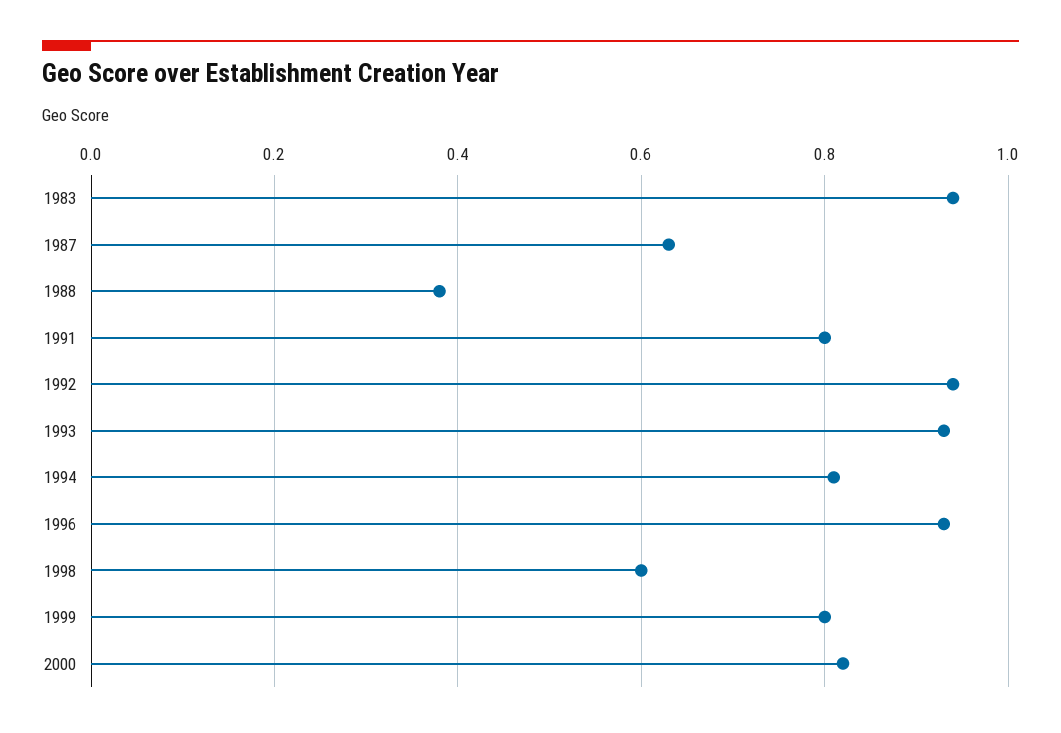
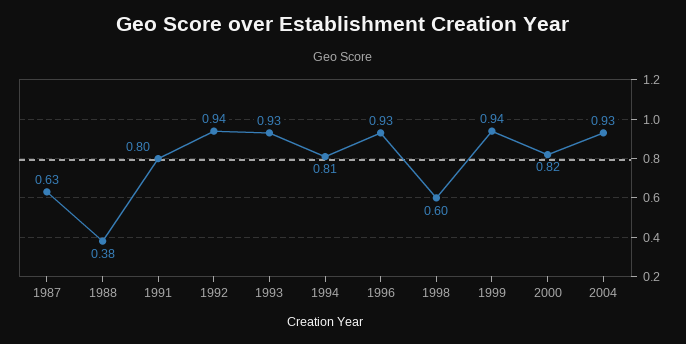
1983: 0.95 -> none
1999: 0.8 -> 0.94
2004: none -> 0.93

